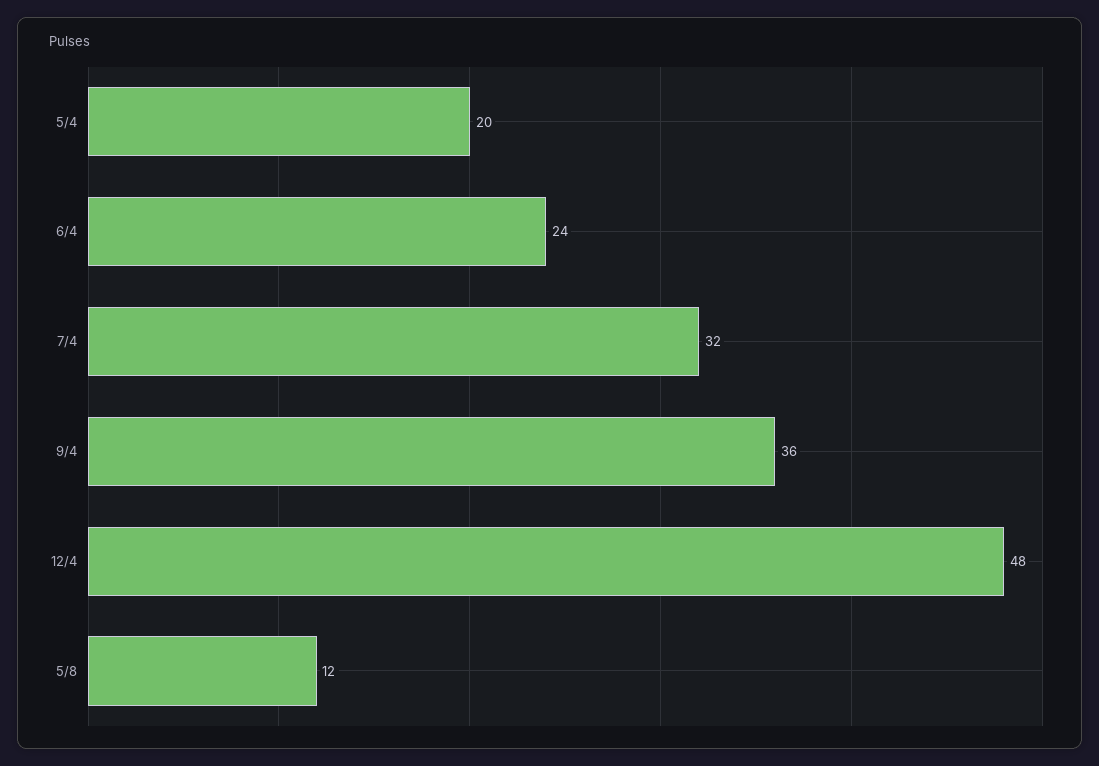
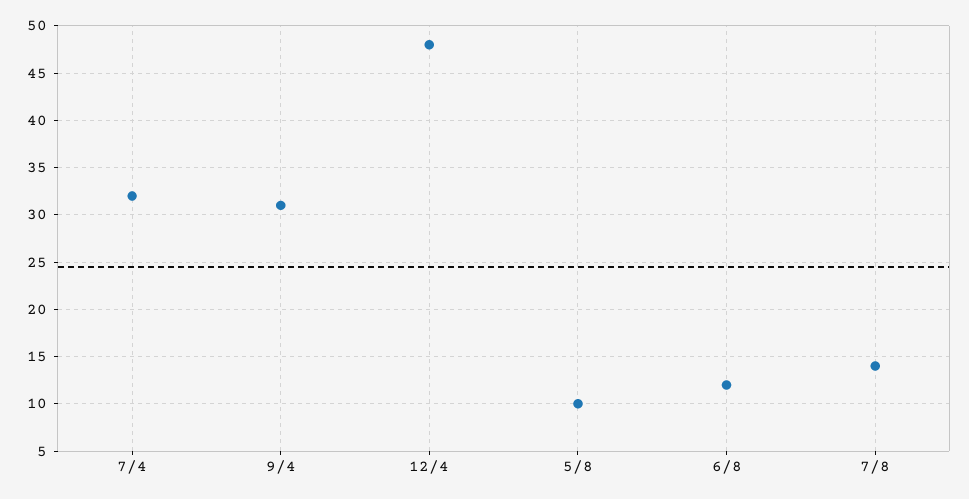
5/4: 20 -> none
6/4: 24 -> none
9/4: 36 -> 31
5/8: 12 -> 10
6/8: none -> 12
7/8: none -> 14

